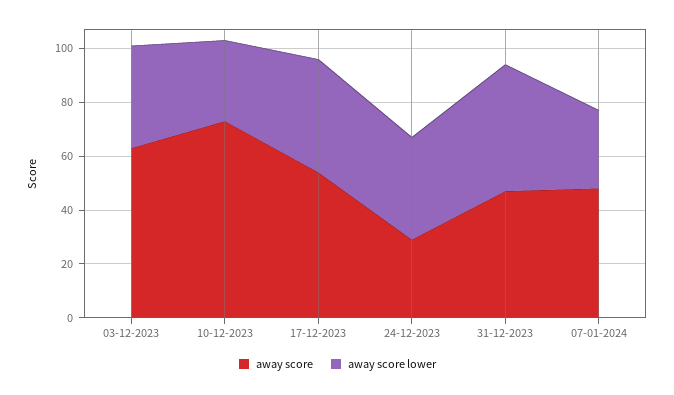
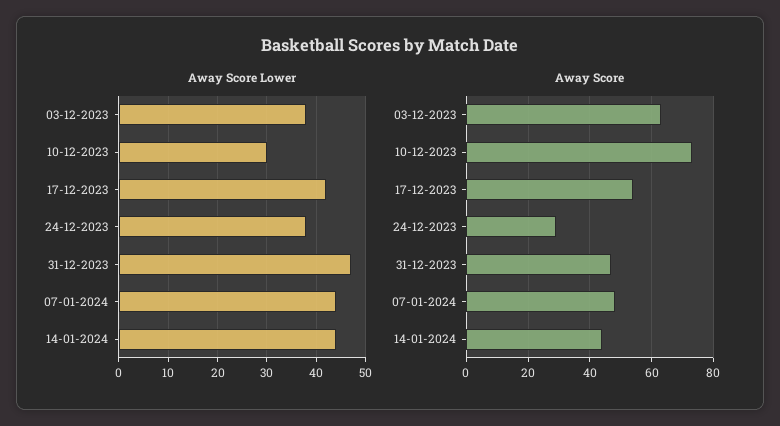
away score lower, 07-01-2024: 30 -> 45
away score lower, 14-01-2024: none -> 45
away score, 14-01-2024: none -> 45

